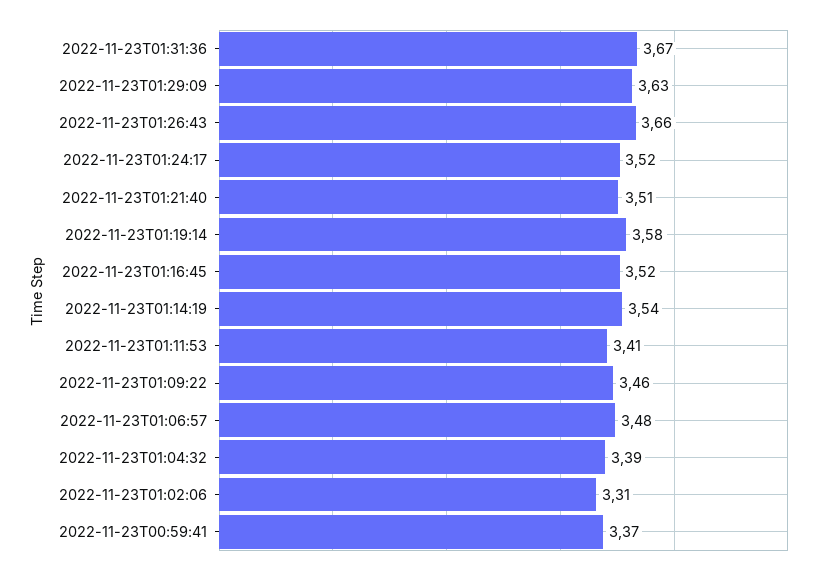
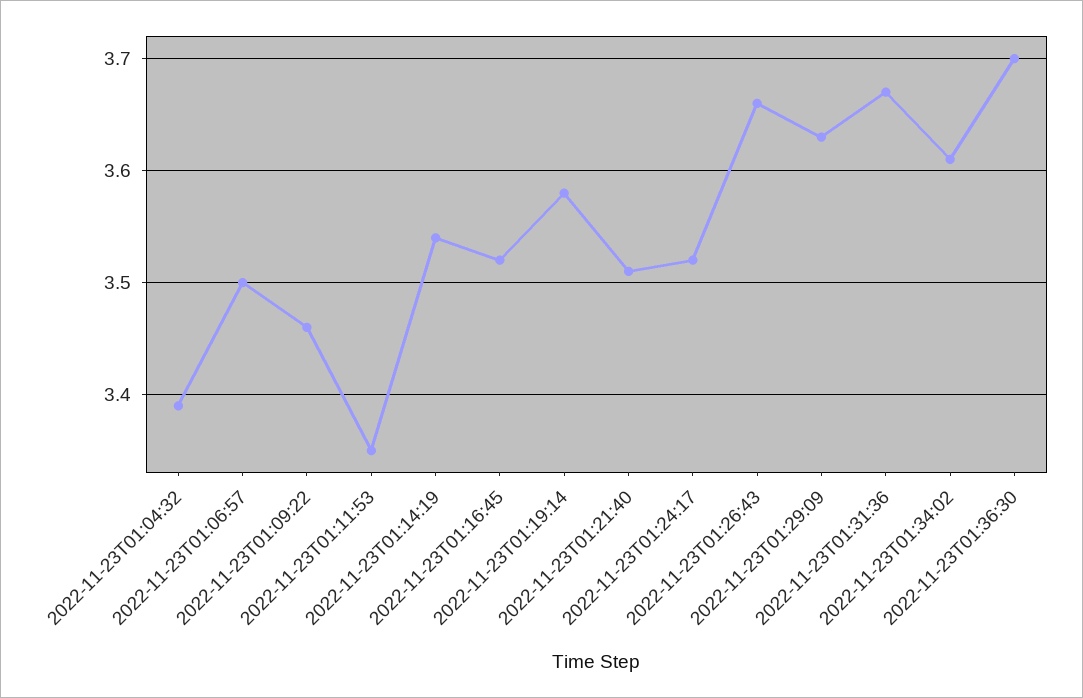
2022-11-23T01:11:53: 3.41 -> 3.35
2022-11-23T01:06:57: 3.48 -> 3.5
2022-11-23T01:02:06: 3.31 -> none
2022-11-23T00:59:41: 3.37 -> none
2022-11-23T01:34:02: none -> 3.61
2022-11-23T01:36:30: none -> 3.7

